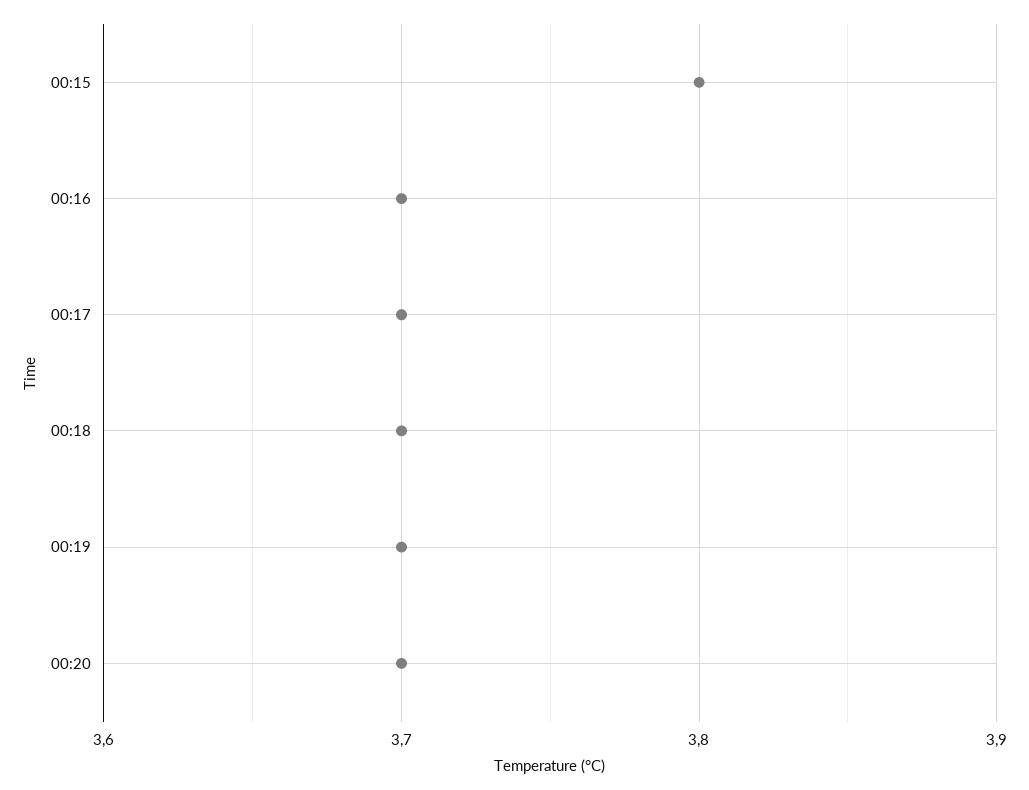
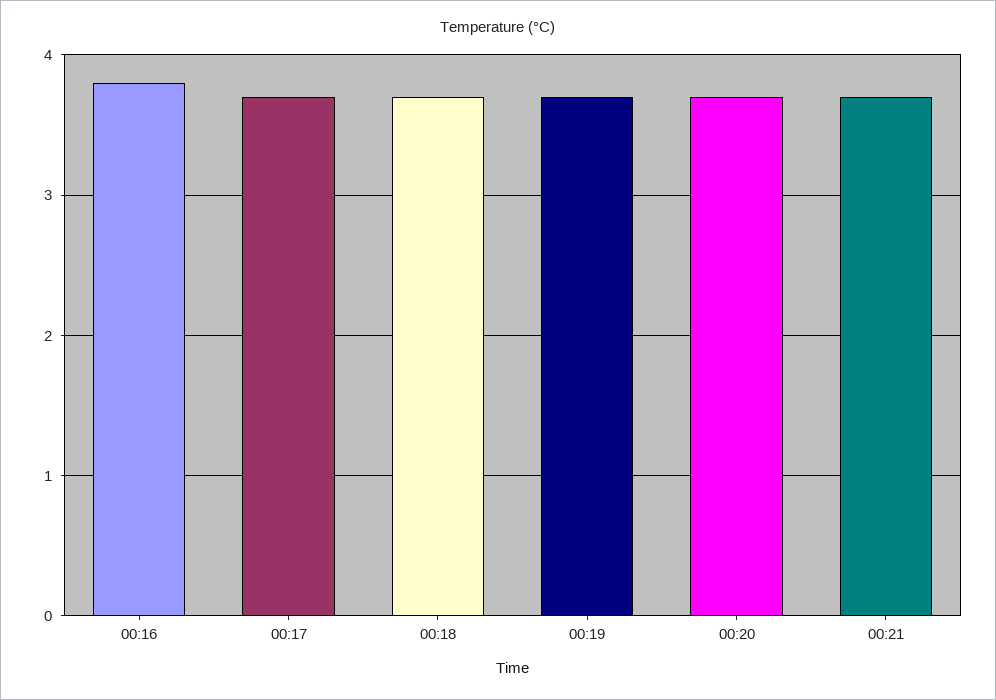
00:15: 3.8 -> none
00:16: 3.7 -> 3.8
00:21: none -> 3.7

